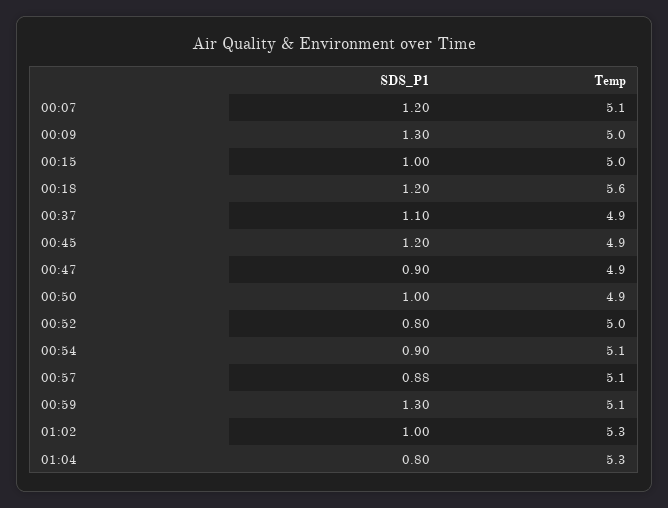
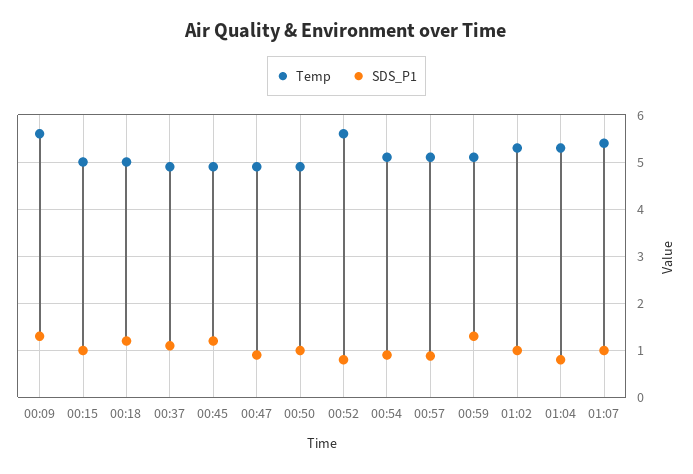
SDS_P1, 00:07: 1.2 -> none
Temp, 00:07: 5.1 -> none
Temp, 00:09: 5 -> 5.6
Temp, 00:18: 5.6 -> 5
Temp, 00:52: 5 -> 5.6
Temp, 01:07: none -> 5.4
SDS_P1, 01:07: none -> 1

